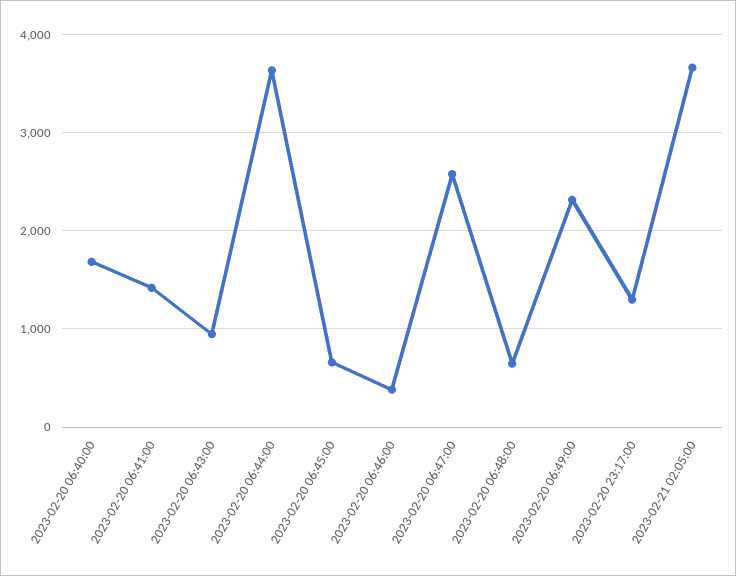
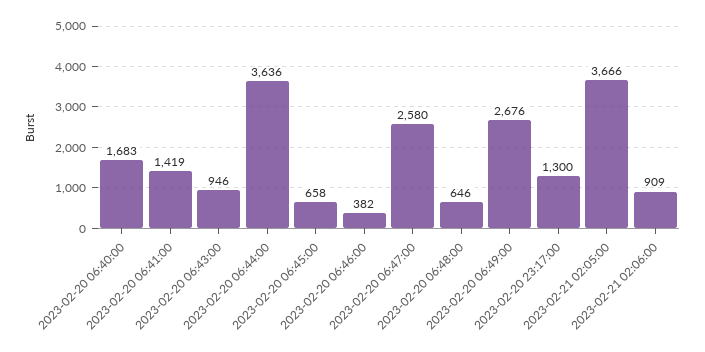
2023-02-20 06:49:00: 2300 -> 2676
2023-02-21 02:06:00: none -> 909

